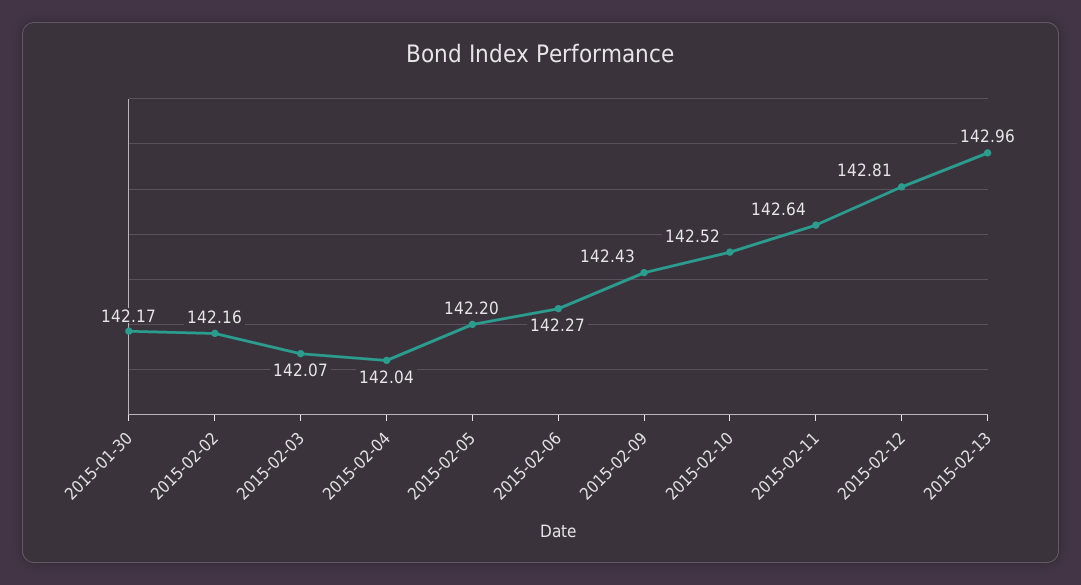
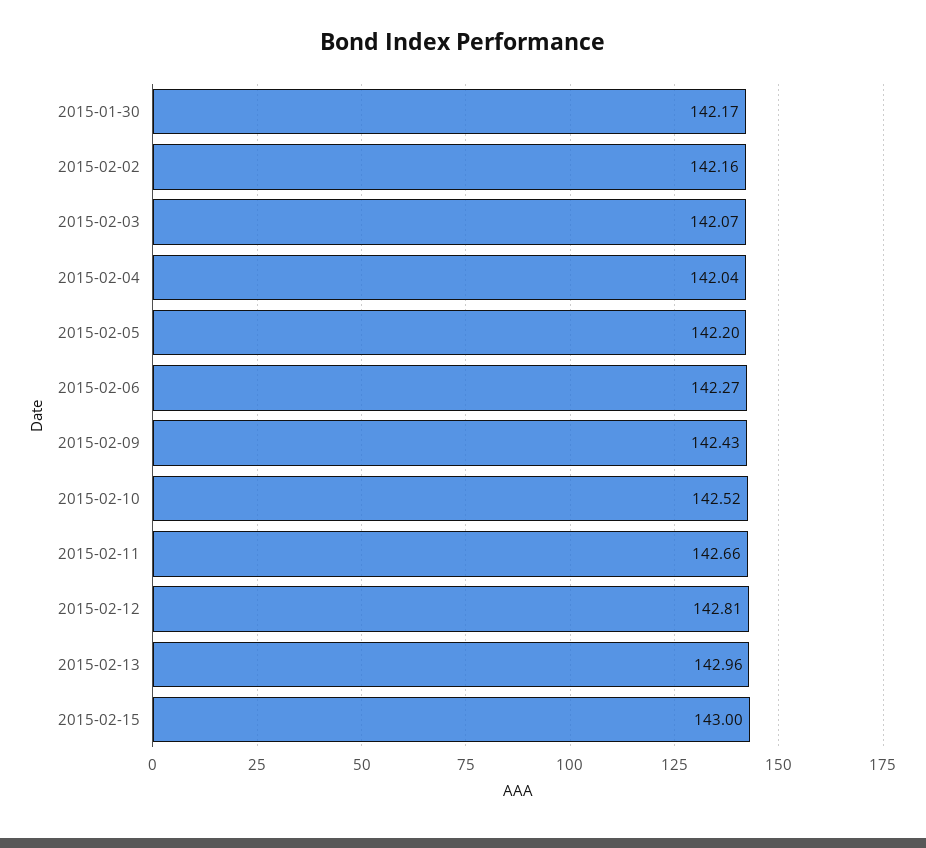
2015-02-11: 142.64 -> 142.66
2015-02-15: none -> 143

